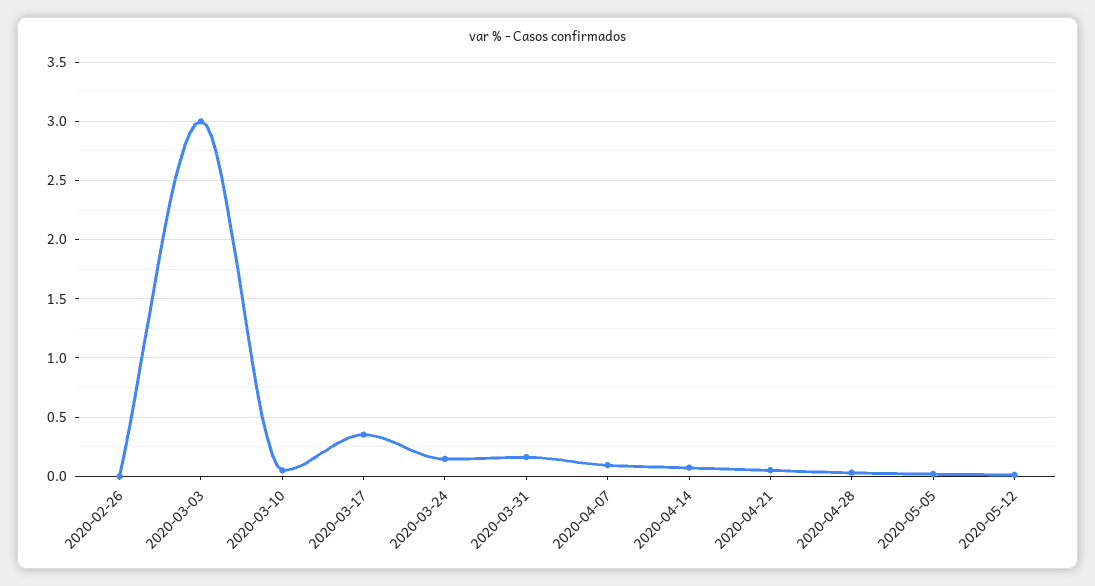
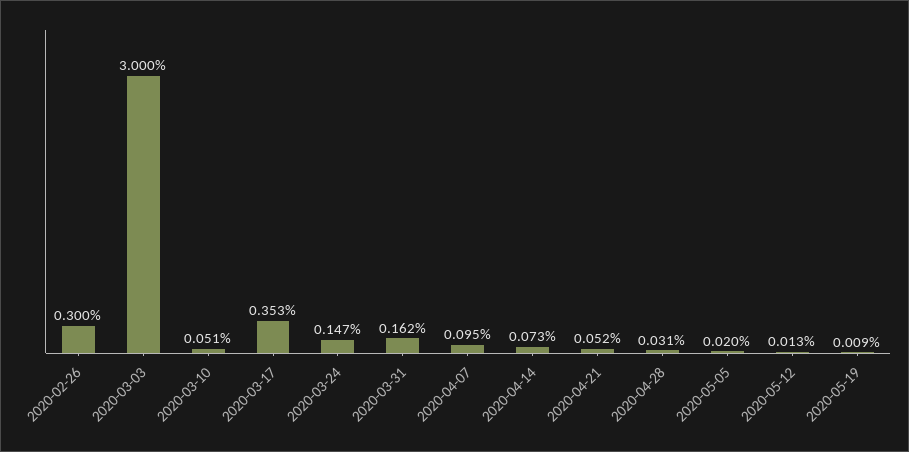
2020-02-26: 0 -> 0.3
2020-05-19: none -> 0.009

